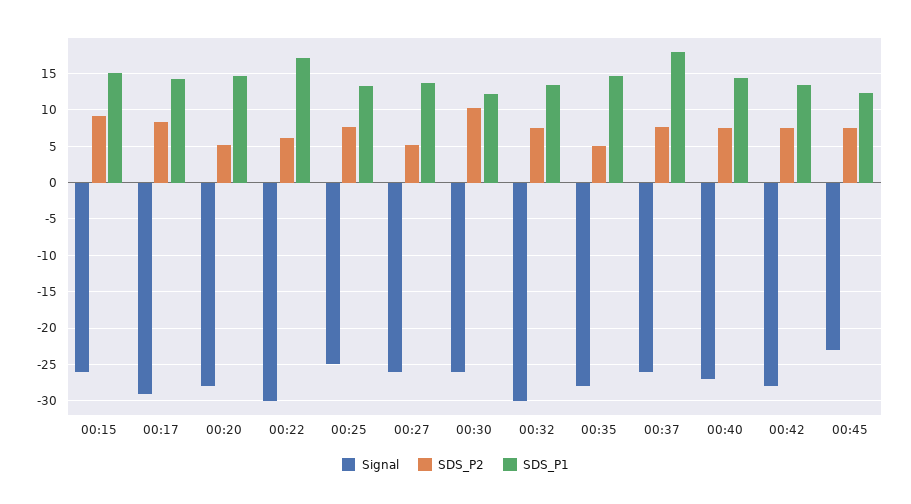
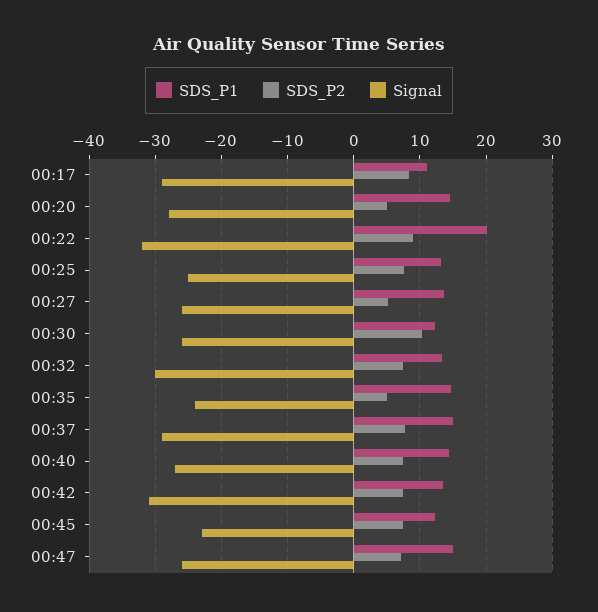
Signal, 00:15: -26 -> none
SDS_P2, 00:15: 9 -> none
SDS_P1, 00:15: 15 -> none
SDS_P1, 00:17: 14 -> 11
Signal, 00:22: -30 -> -32
SDS_P2, 00:22: 6 -> 9
SDS_P1, 00:22: 17 -> 20
Signal, 00:35: -28 -> -24
Signal, 00:37: -26 -> -29
SDS_P1, 00:37: 18 -> 15
Signal, 00:42: -28 -> -31
SDS_P1, 00:47: none -> 15
SDS_P2, 00:47: none -> 7
Signal, 00:47: none -> -26

